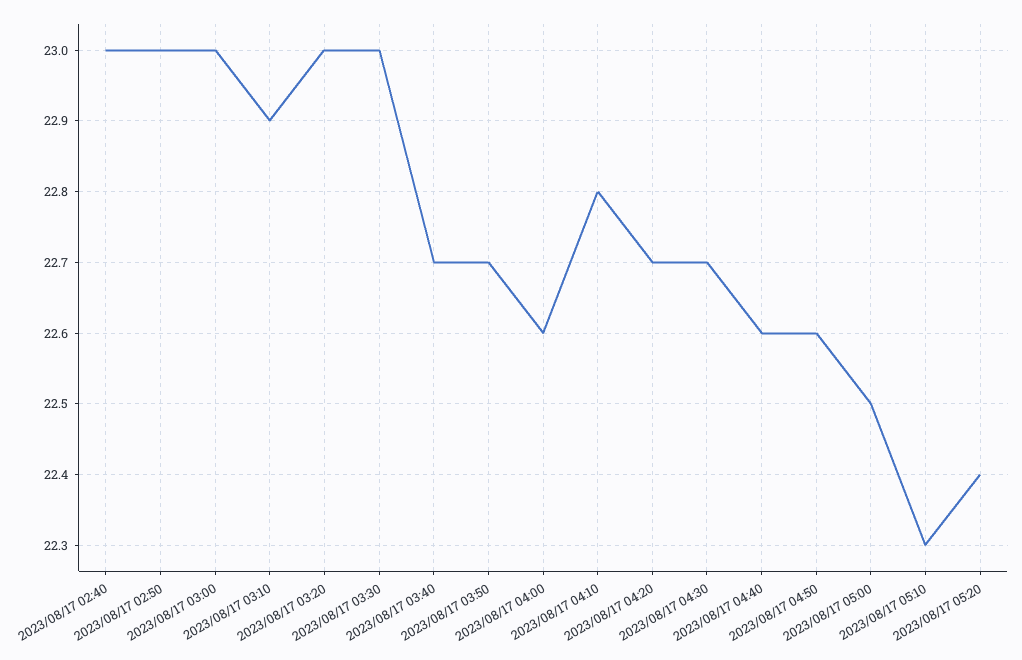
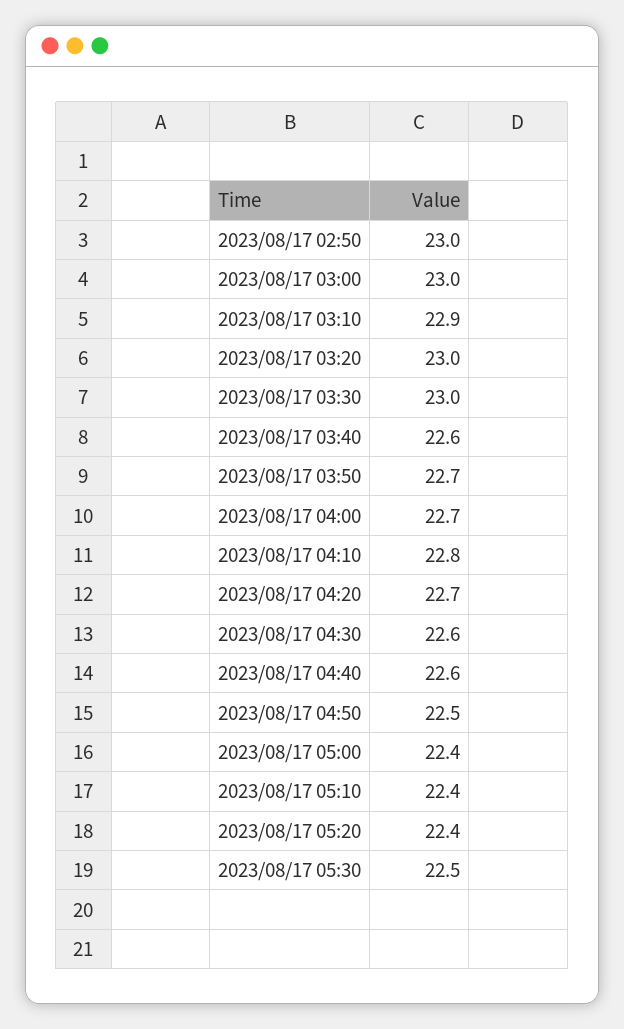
2023/08/17 02:40: 23 -> none
2023/08/17 03:40: 22.7 -> 22.6
2023/08/17 04:00: 22.6 -> 22.7
2023/08/17 04:30: 22.7 -> 22.6
2023/08/17 04:50: 22.6 -> 22.5
2023/08/17 05:00: 22.5 -> 22.4
2023/08/17 05:10: 22.3 -> 22.4
2023/08/17 05:30: none -> 22.5

